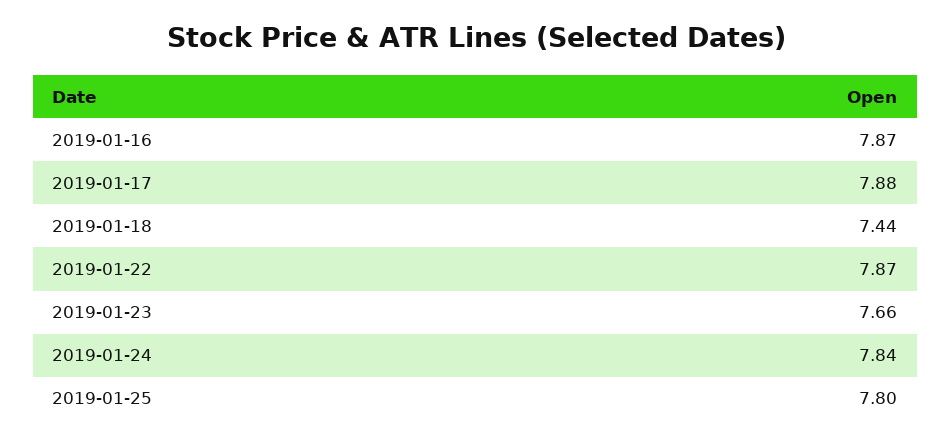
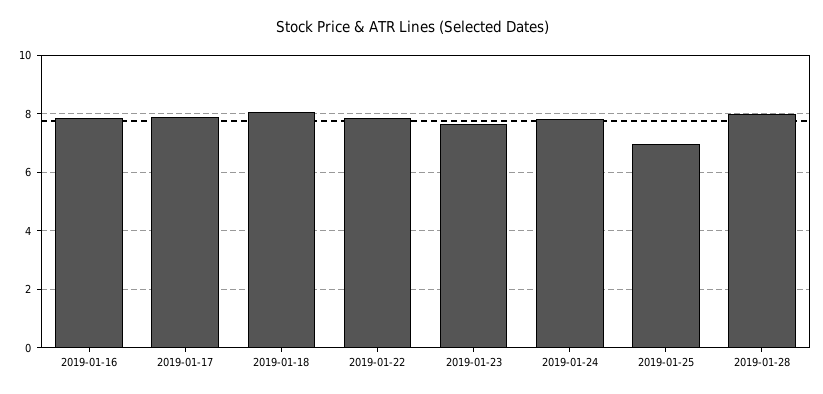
2019-01-18: 7.44 -> 8
2019-01-25: 7.8 -> 7
2019-01-28: none -> 8

